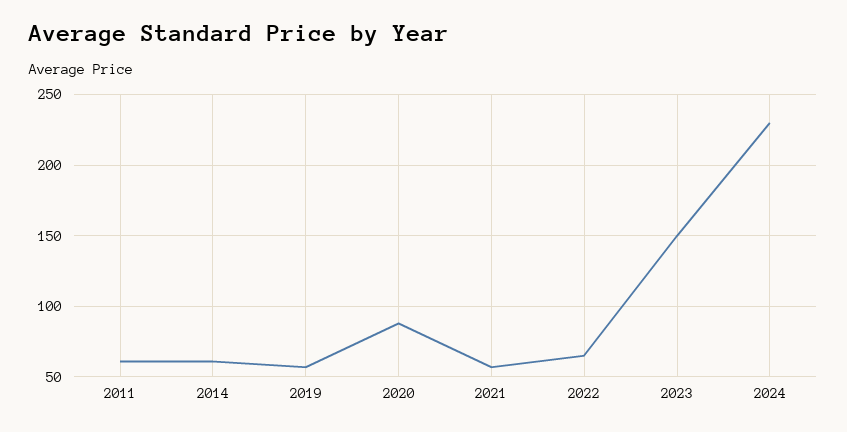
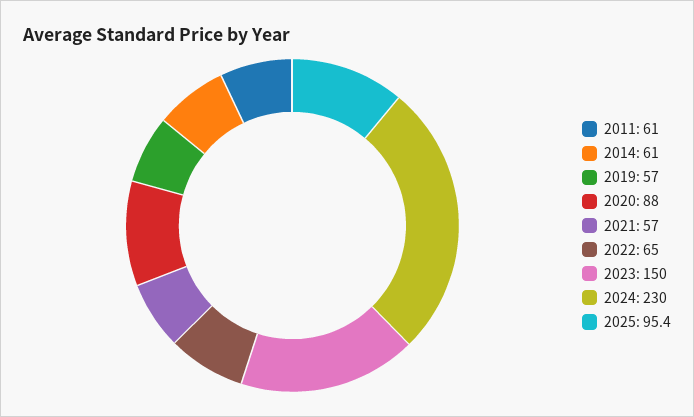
2025: none -> 95.4

